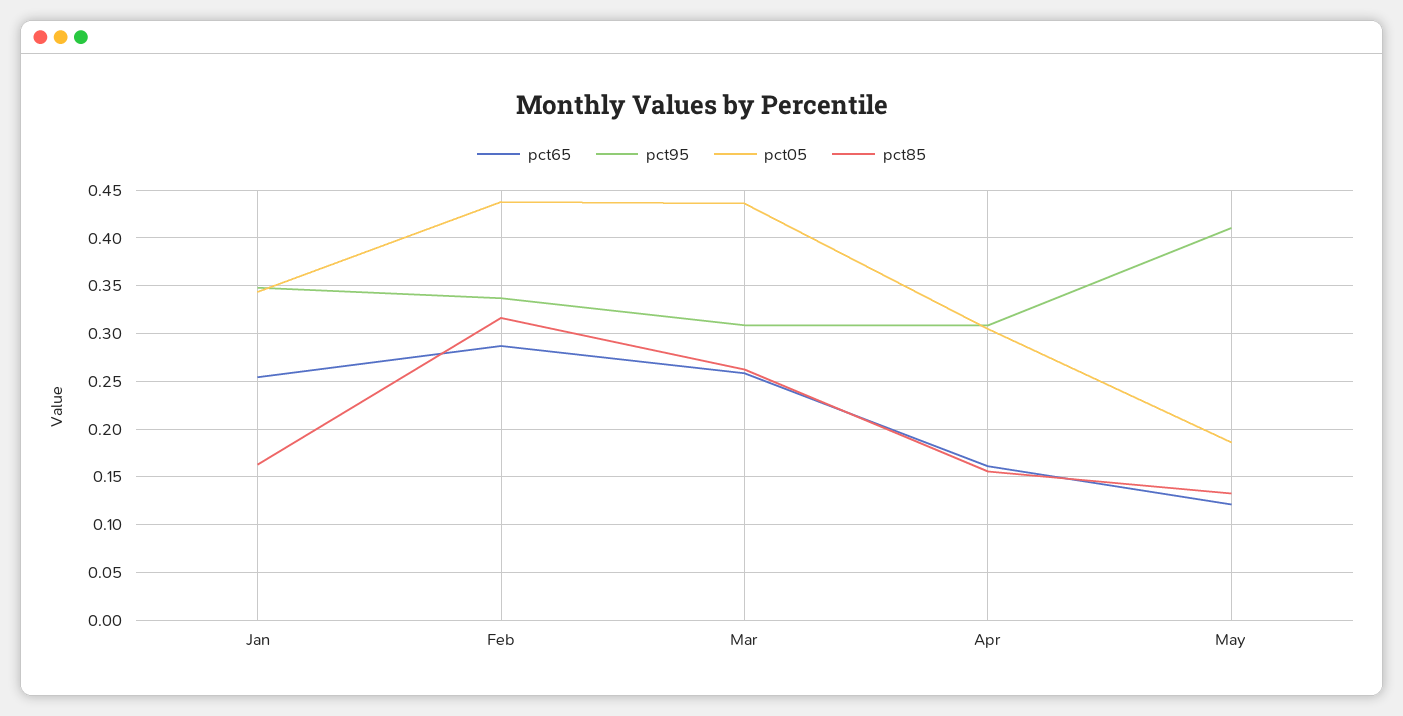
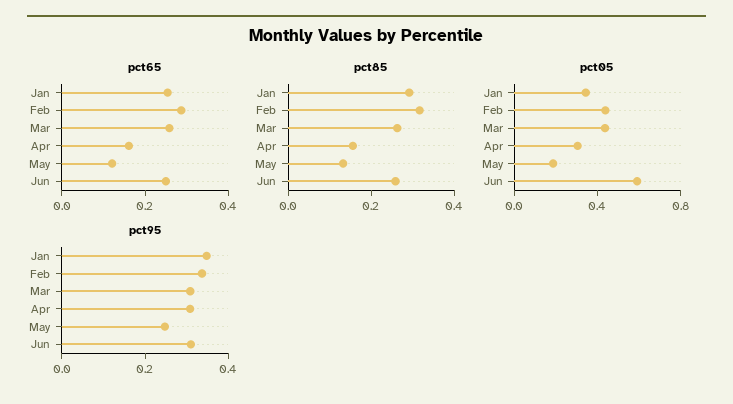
pct85, Jan: 0.16 -> 0.3
pct95, May: 0.41 -> 0.25
pct65, Jun: none -> 0.25
pct85, Jun: none -> 0.25
pct05, Jun: none -> 0.6
pct95, Jun: none -> 0.3

